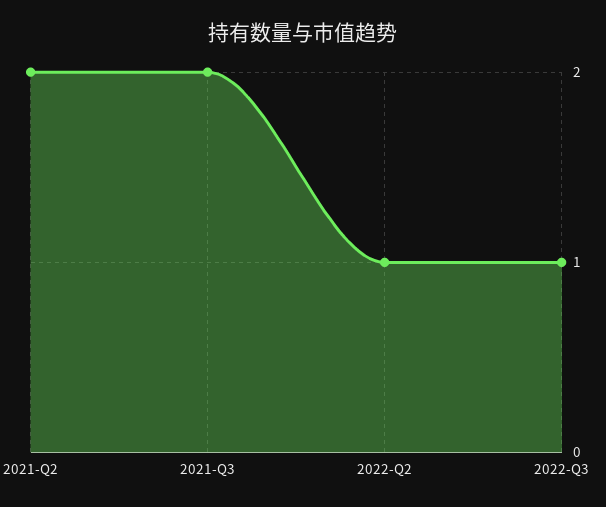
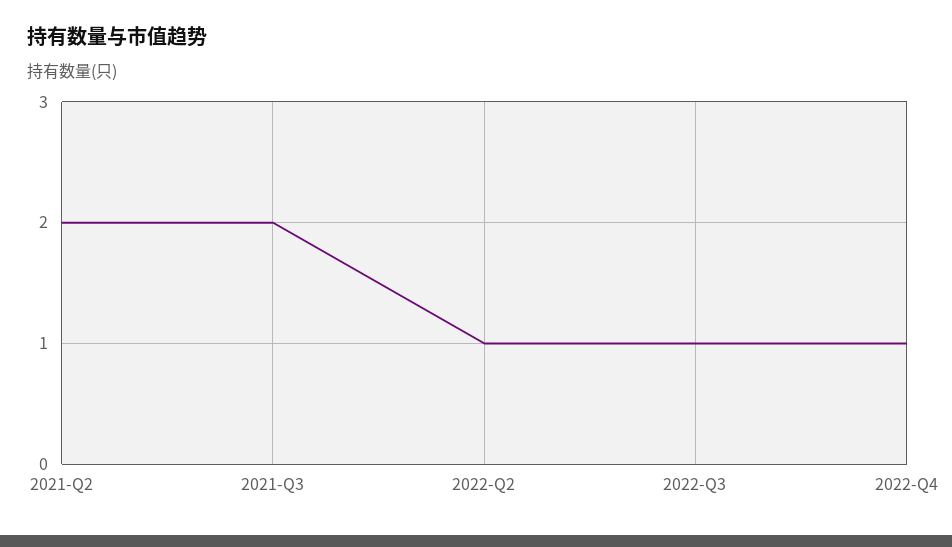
2022-Q4: none -> 1

